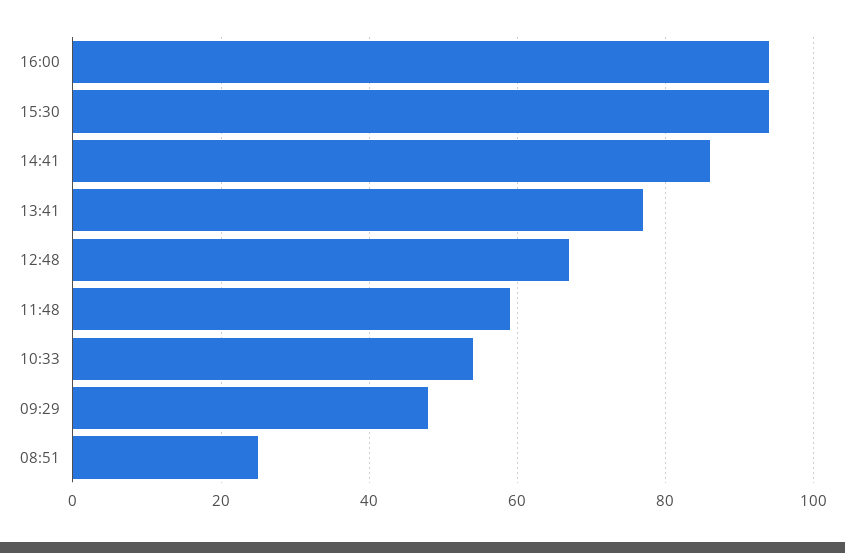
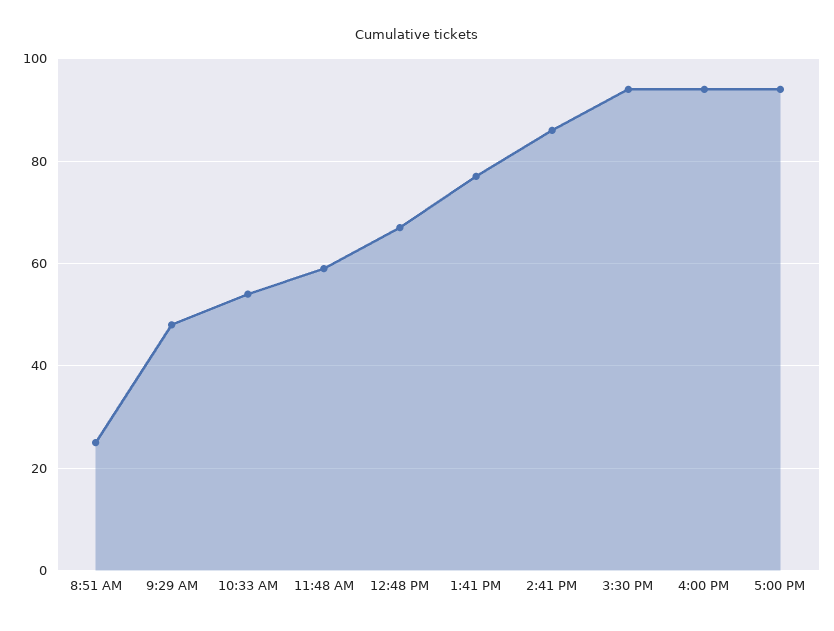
5:00 PM: none -> 95

